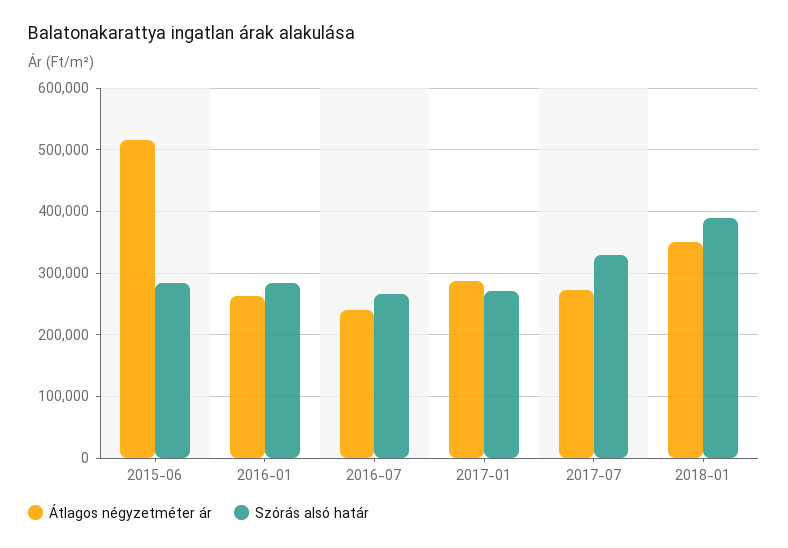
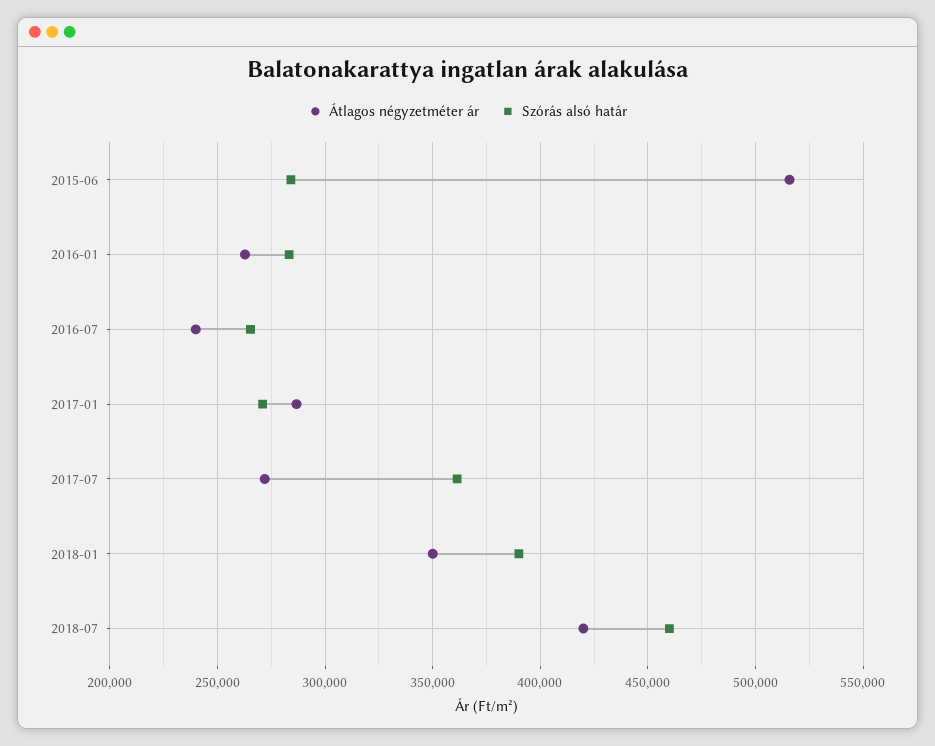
Szórás alsó határ, 2017-07: 330000 -> 360000
Átlagos négyzetméter ár, 2018-07: none -> 420000
Szórás alsó határ, 2018-07: none -> 460000

